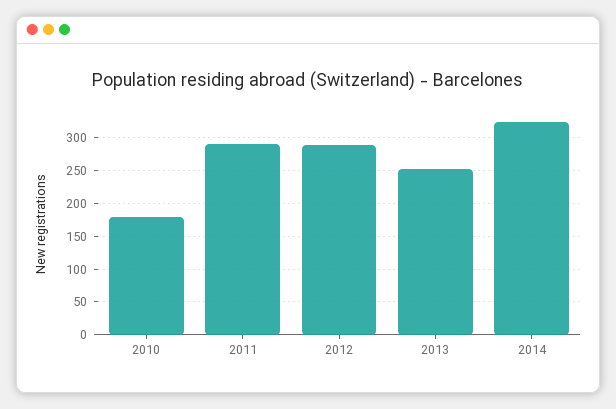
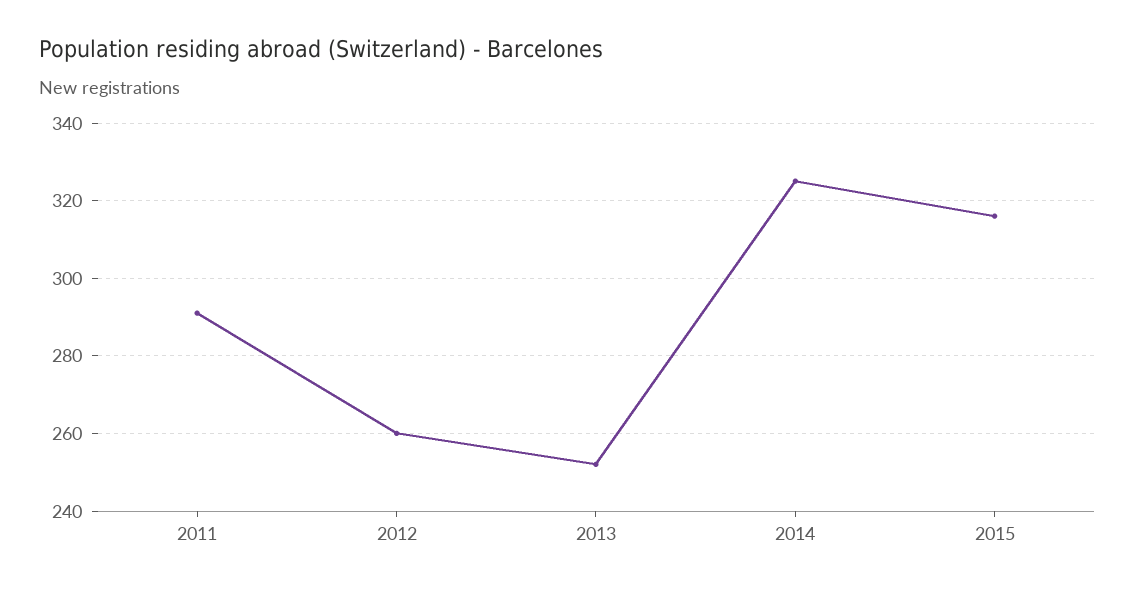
2010: 180 -> none
2012: 290 -> 260
2015: none -> 315

